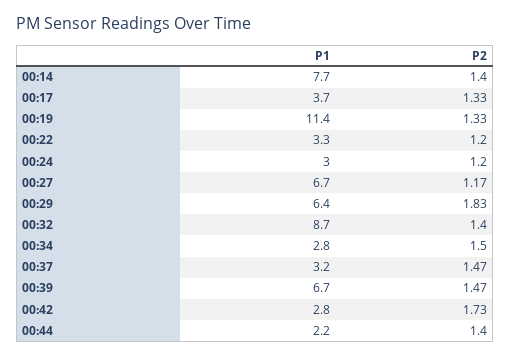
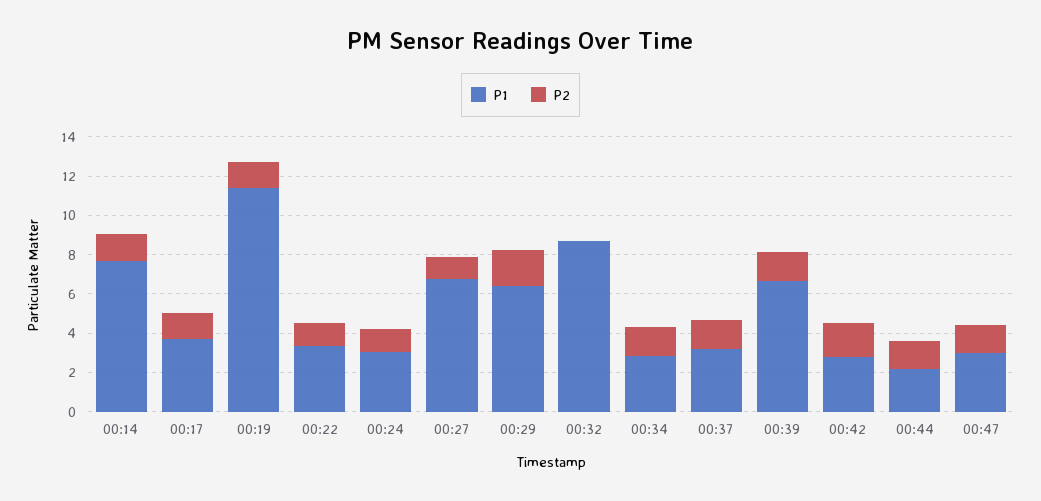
P2, 00:32: 1.4 -> 0
P1, 00:47: none -> 3
P2, 00:47: none -> 1.5

